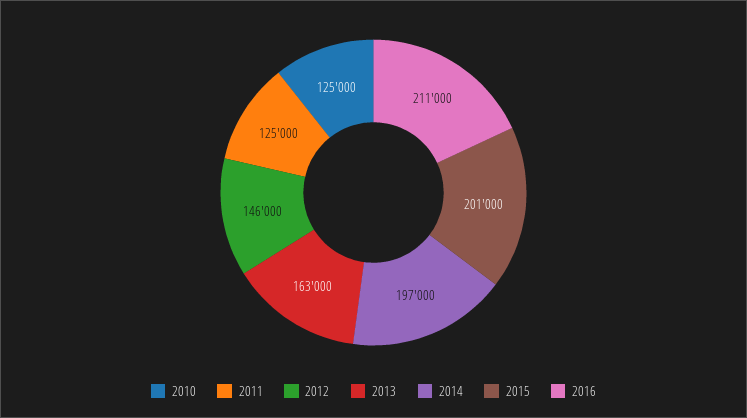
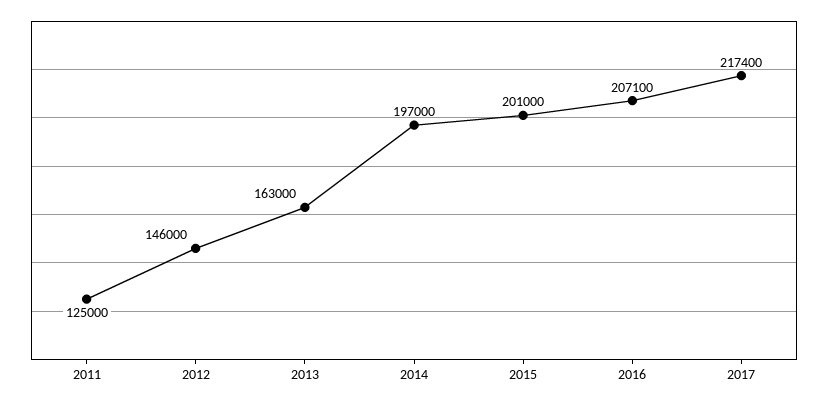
2010: 125000 -> none
2016: 211000 -> 207100
2017: none -> 217400

